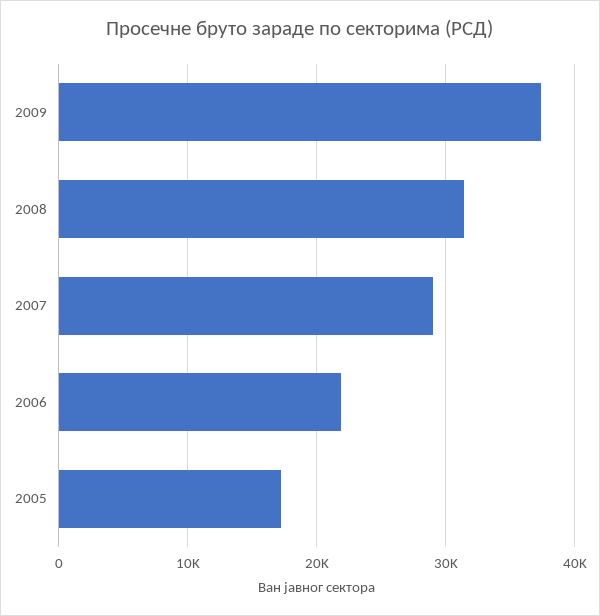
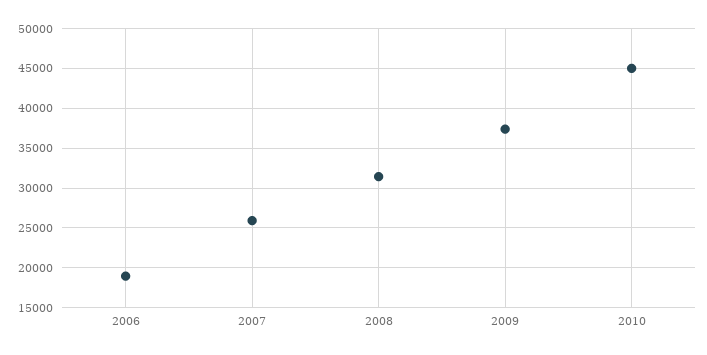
2007: 29000 -> 26000
2006: 22000 -> 19000
2005: 17000 -> none
2010: none -> 45000

